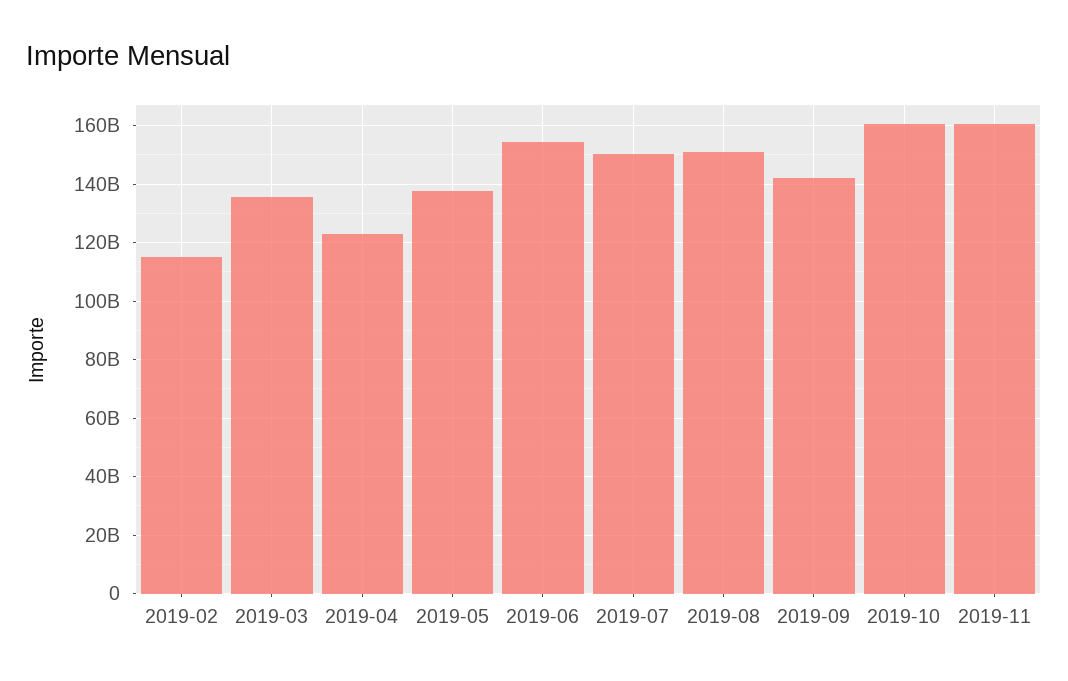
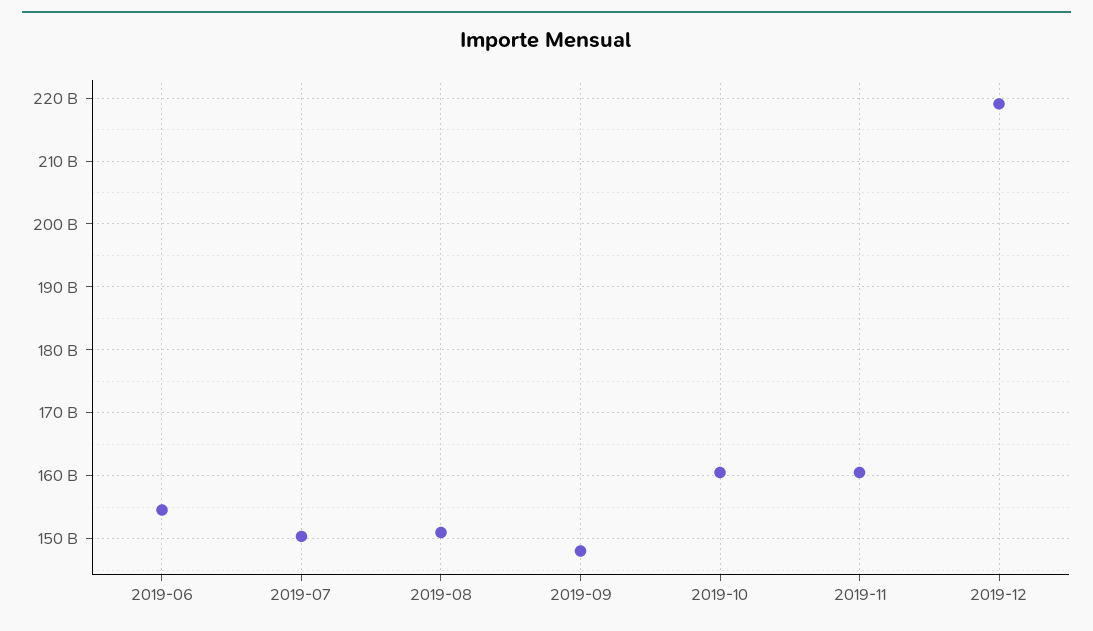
2019-02: 115000000000 -> none
2019-03: 135000000000 -> none
2019-04: 122500000000 -> none
2019-05: 137500000000 -> none
2019-09: 142500000000 -> 148000000000
2019-12: none -> 219000000000

